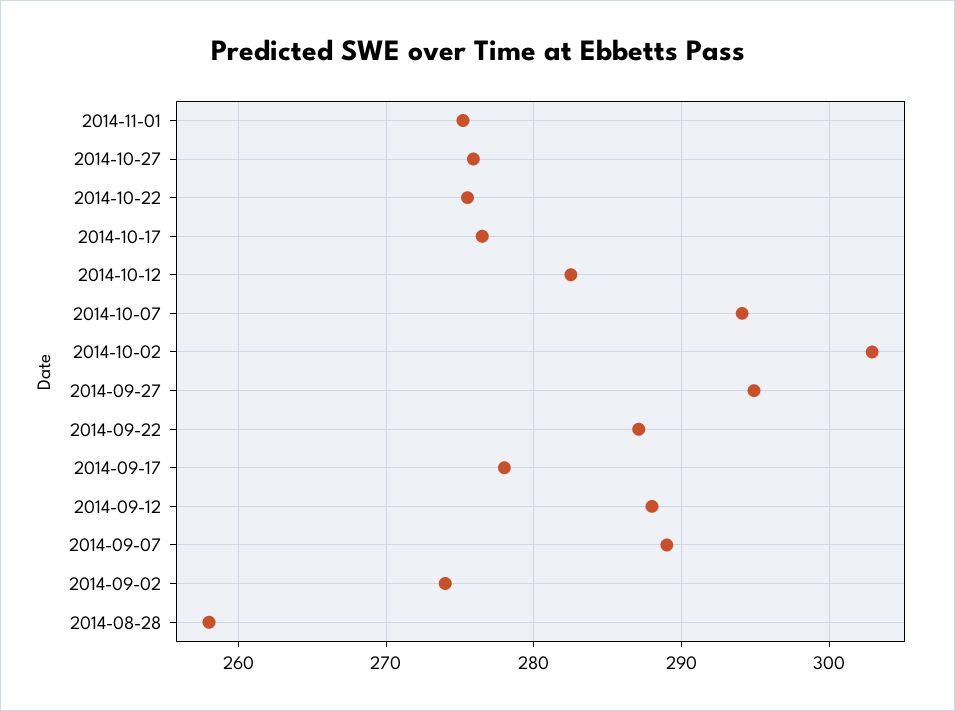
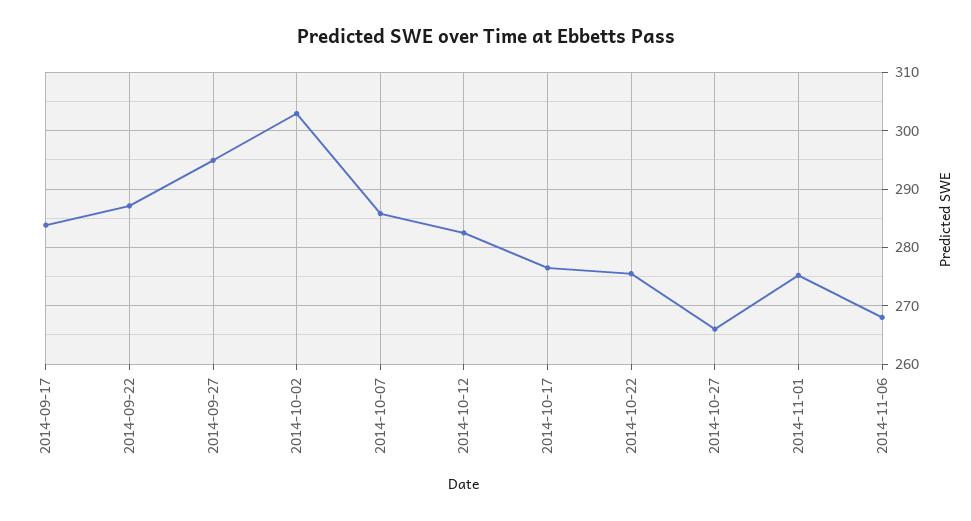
2014-10-27: 276 -> 266
2014-10-07: 294 -> 286
2014-09-17: 278 -> 284
2014-09-12: 288 -> none
2014-09-07: 289 -> none
2014-09-02: 274 -> none
2014-08-28: 258 -> none
2014-11-06: none -> 268

